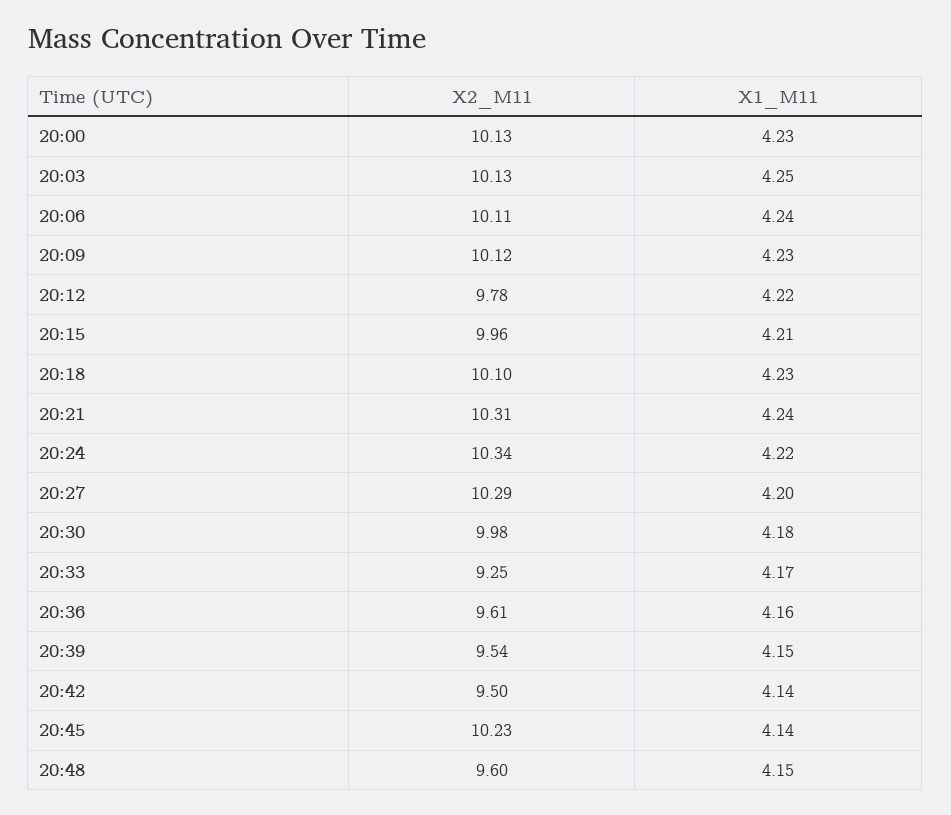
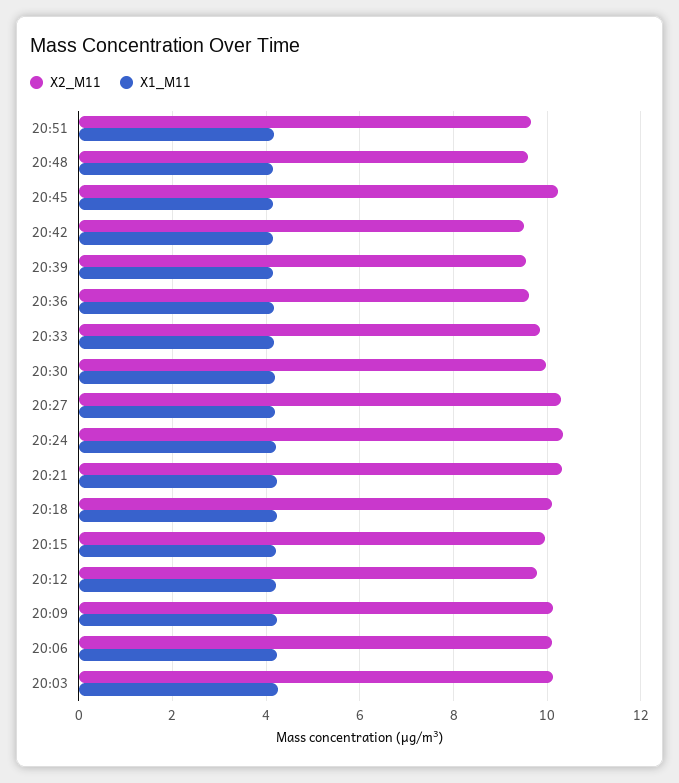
X2_M11, 20:00: 10.13 -> none
X1_M11, 20:00: 4.23 -> none
X2_M11, 20:33: 9.25 -> 9.8
X2_M11, 20:51: none -> 9.6
X1_M11, 20:51: none -> 4.2

